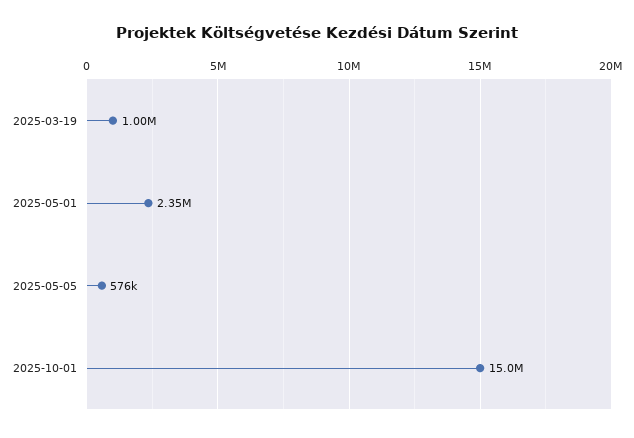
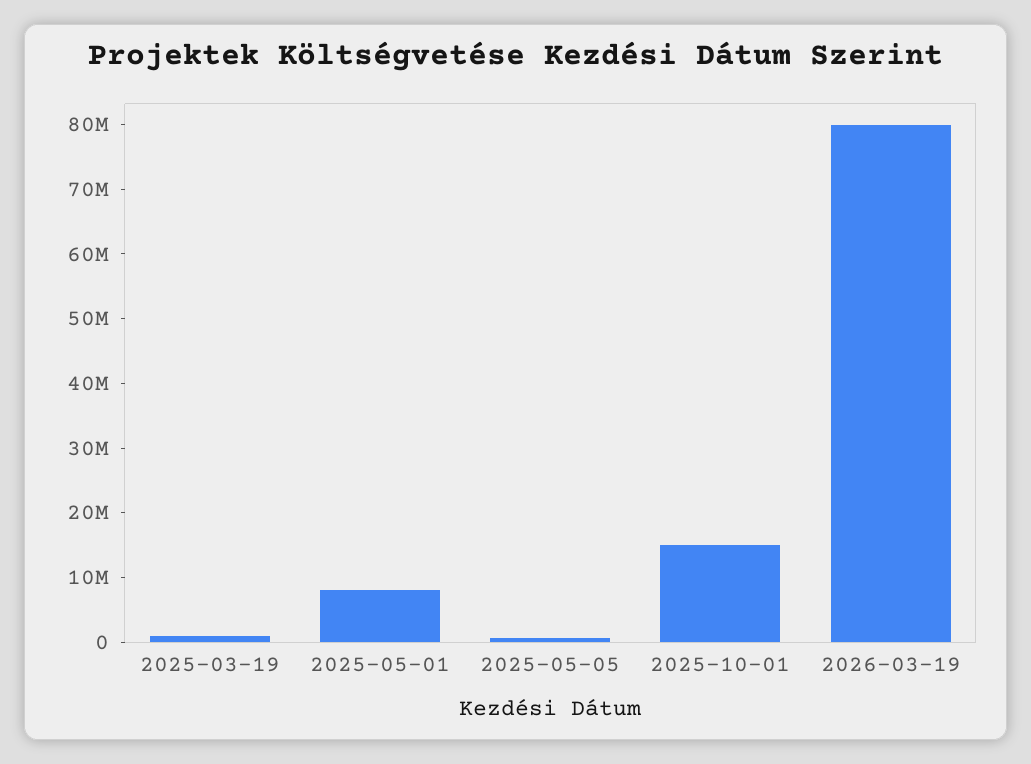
2025-05-01: 2350000 -> 8000000
2026-03-19: none -> 80000000

